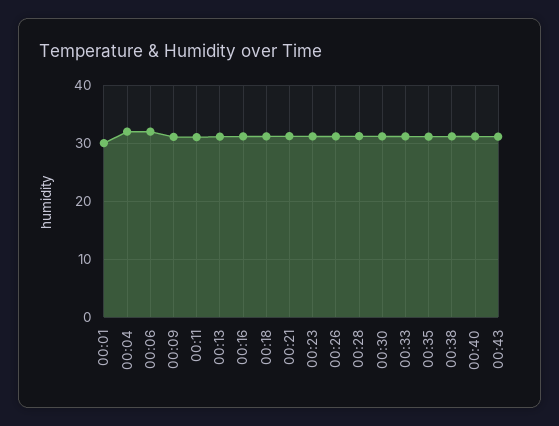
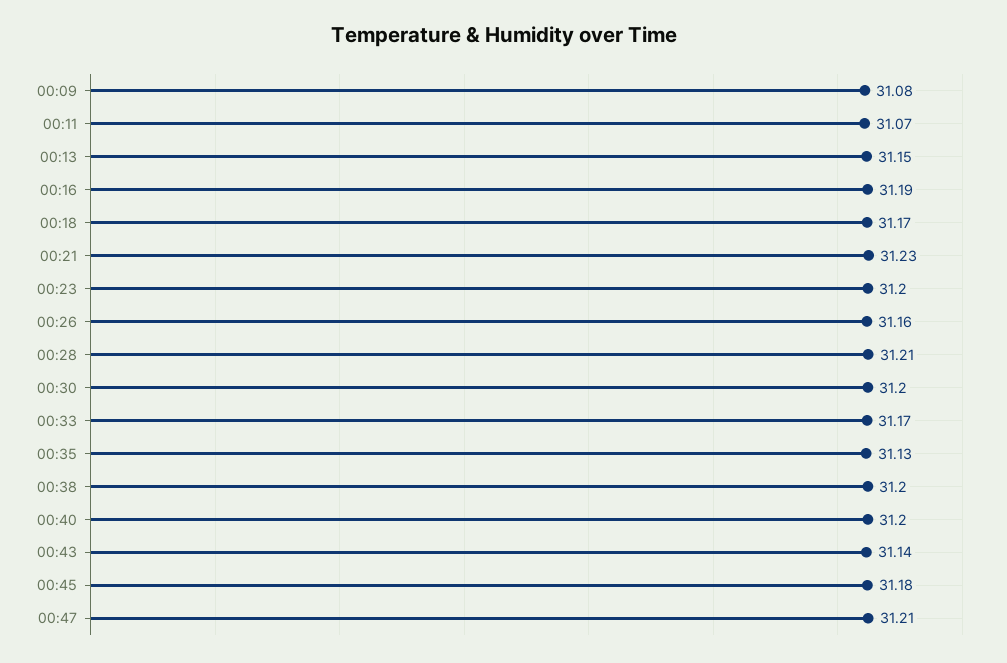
00:01: 30 -> none
00:04: 32 -> none
00:06: 32 -> none
00:45: none -> 31.18
00:47: none -> 31.21

